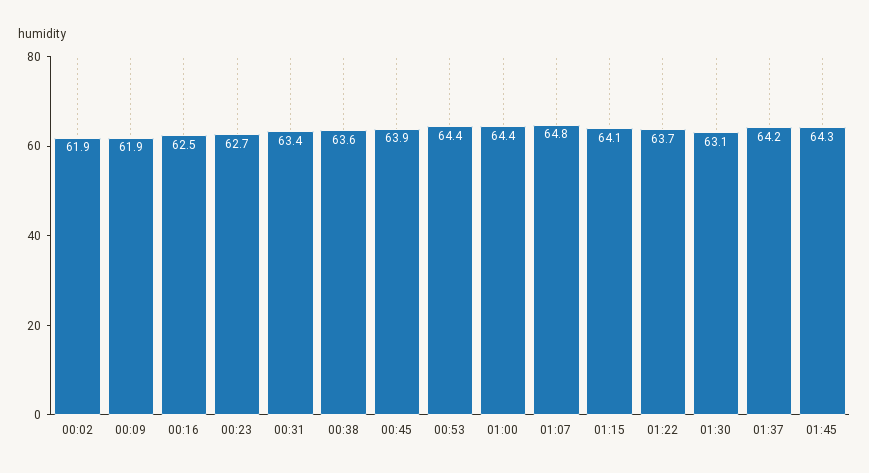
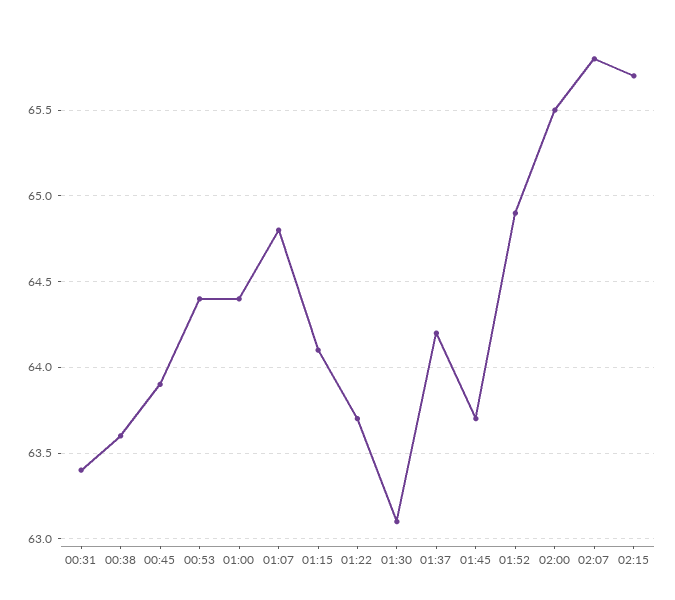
00:02: 61.9 -> none
00:09: 61.9 -> none
00:16: 62.5 -> none
00:23: 62.7 -> none
01:45: 64.3 -> 63.7
01:52: none -> 64.9
02:00: none -> 65.5
02:07: none -> 65.8
02:15: none -> 65.7

